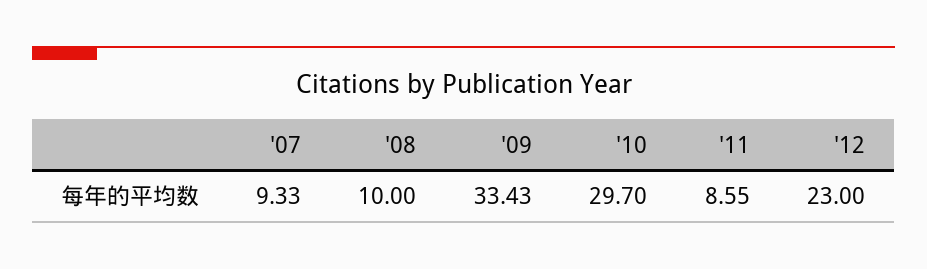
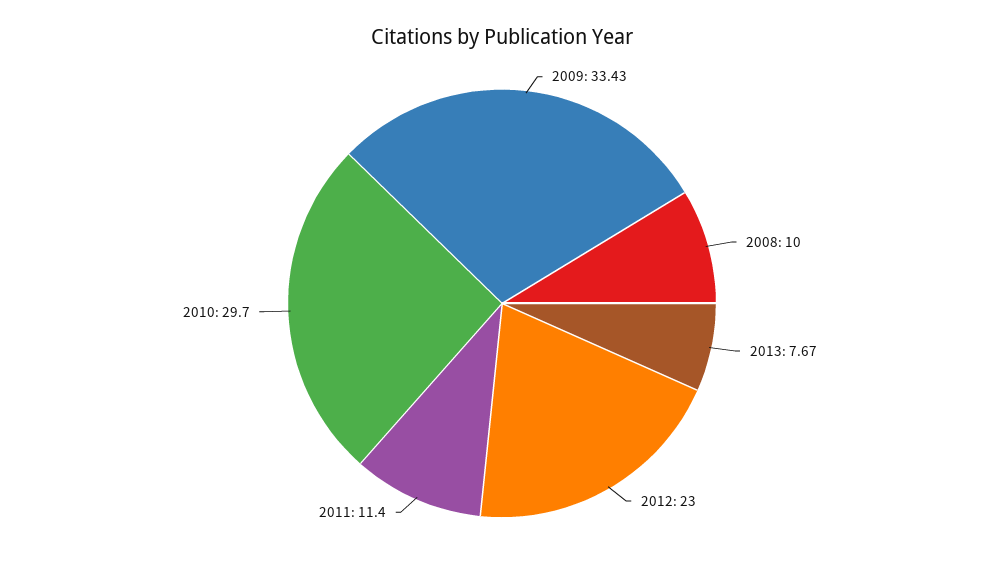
'07: 9.33 -> none
'11: 8.55 -> 11.4
2013: none -> 7.67

